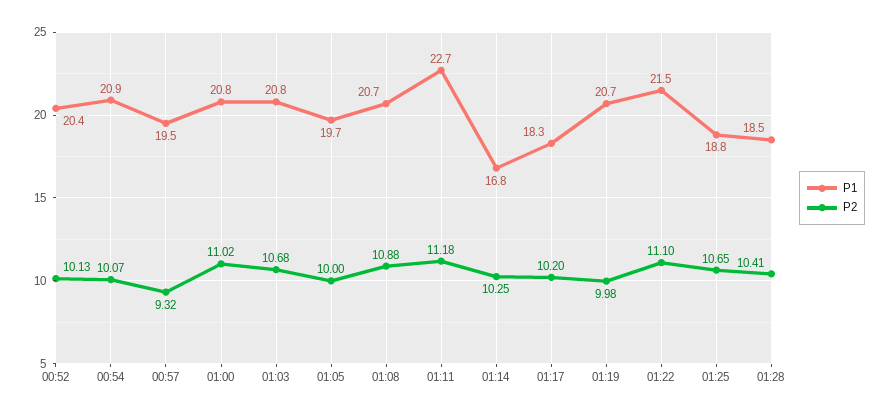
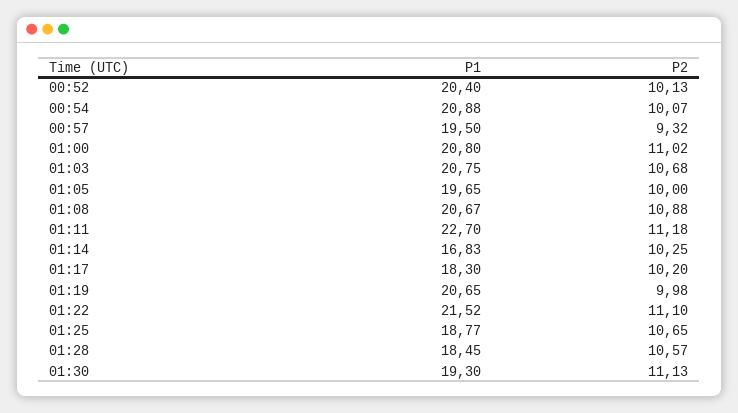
P2, 01:28: 10.41 -> 10.57
P1, 01:30: none -> 19.3
P2, 01:30: none -> 11.13

